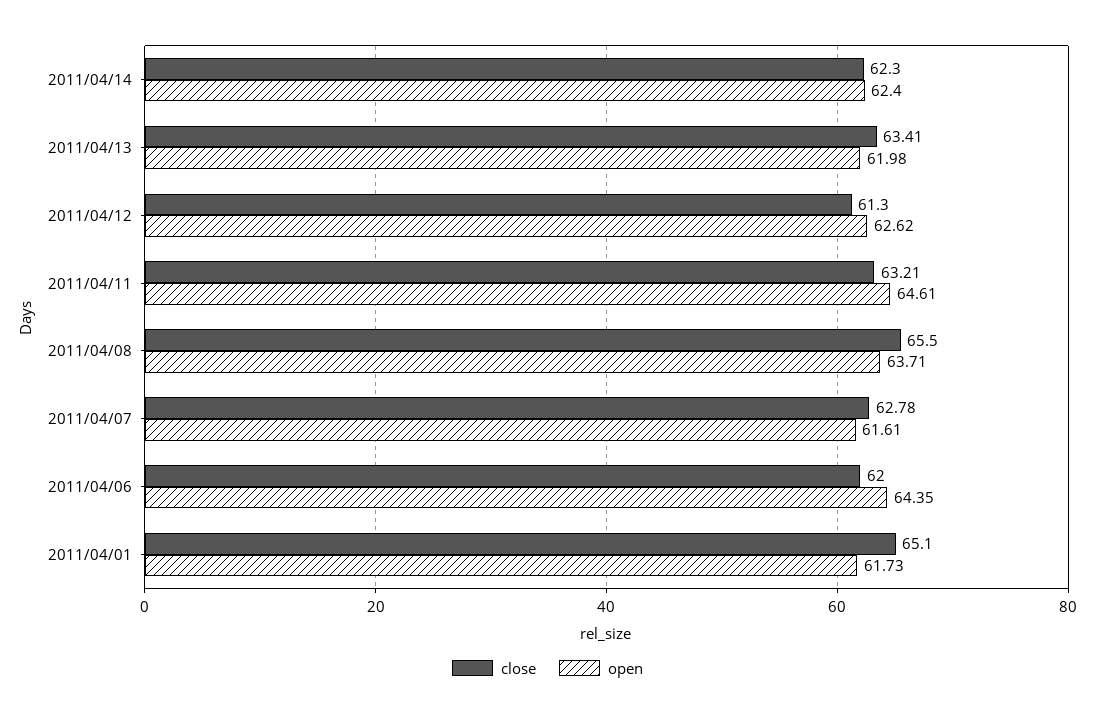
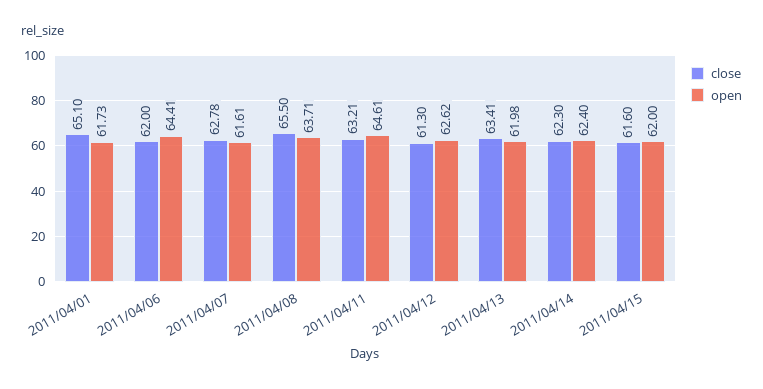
open, 2011/04/06: 64.35 -> 64.41
close, 2011/04/15: none -> 61.6
open, 2011/04/15: none -> 62

